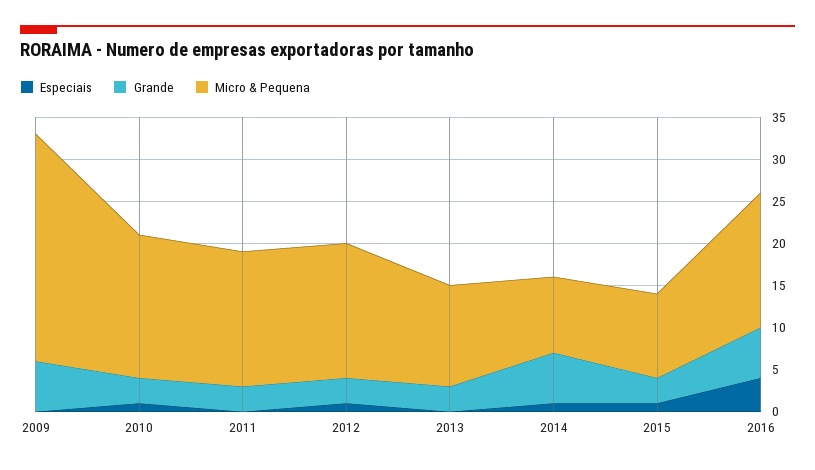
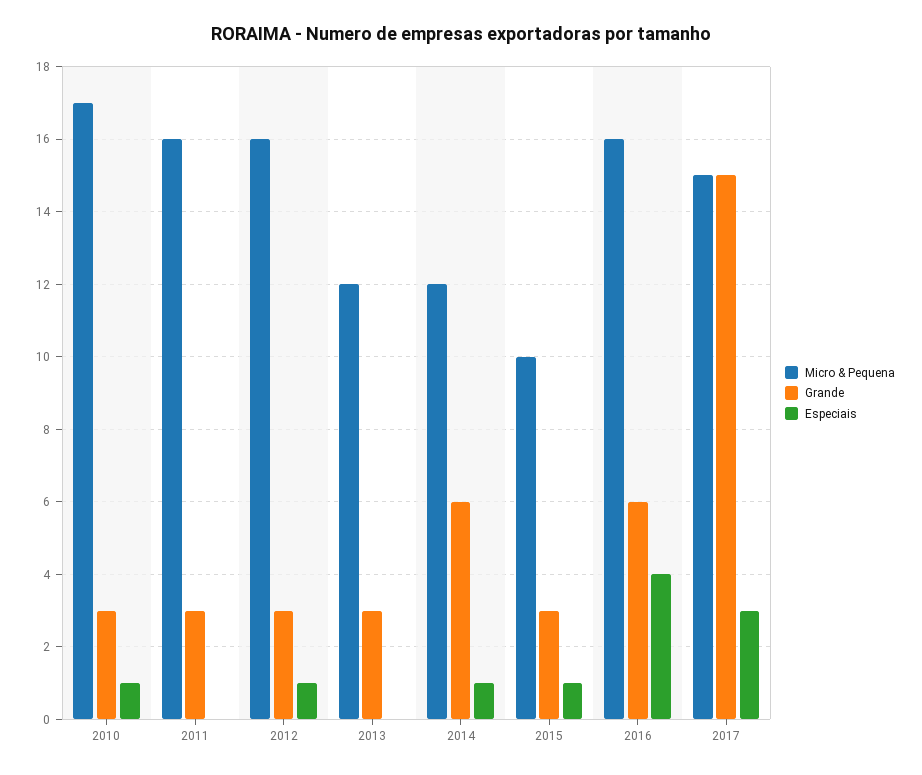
Especiais, 2009: 0 -> none
Grande, 2009: 6 -> none
Micro & Pequena, 2009: 27 -> none
Micro & Pequena, 2014: 9 -> 12
Micro & Pequena, 2017: none -> 15
Grande, 2017: none -> 15
Especiais, 2017: none -> 3

